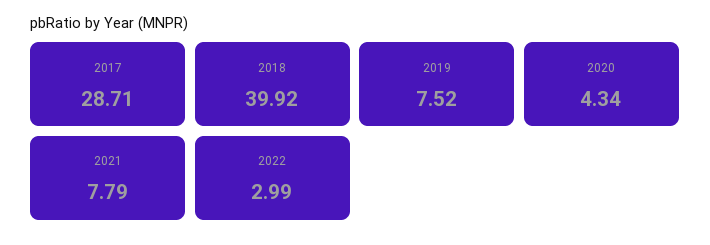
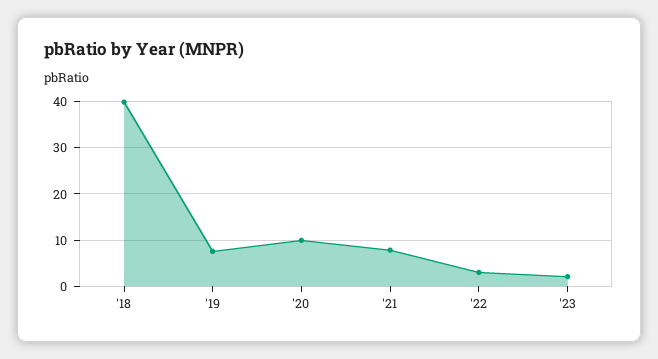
2017: 28.71 -> none
2020: 4.34 -> 10
'23: none -> 2

